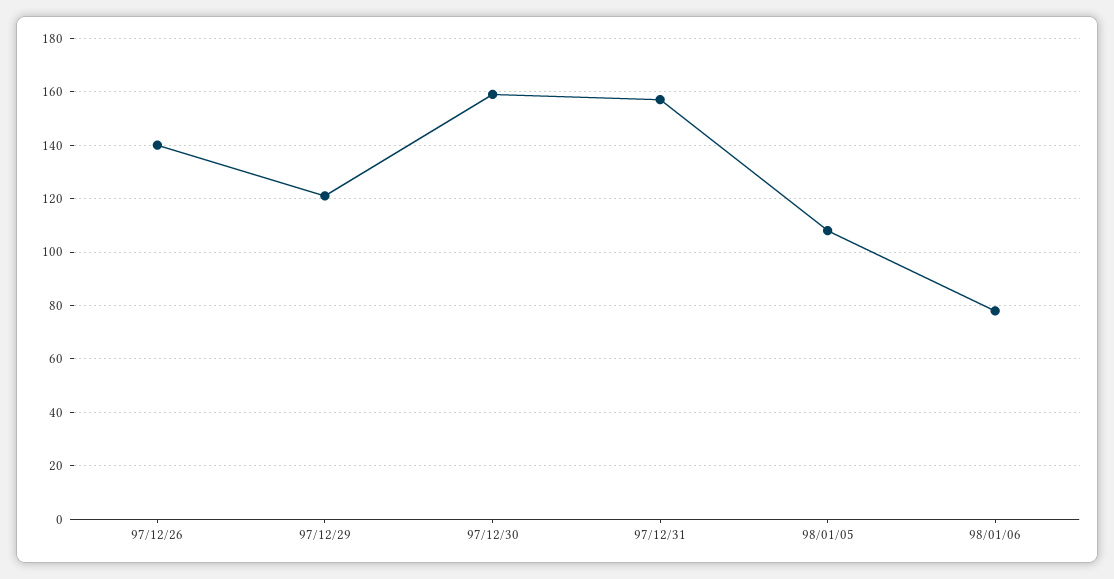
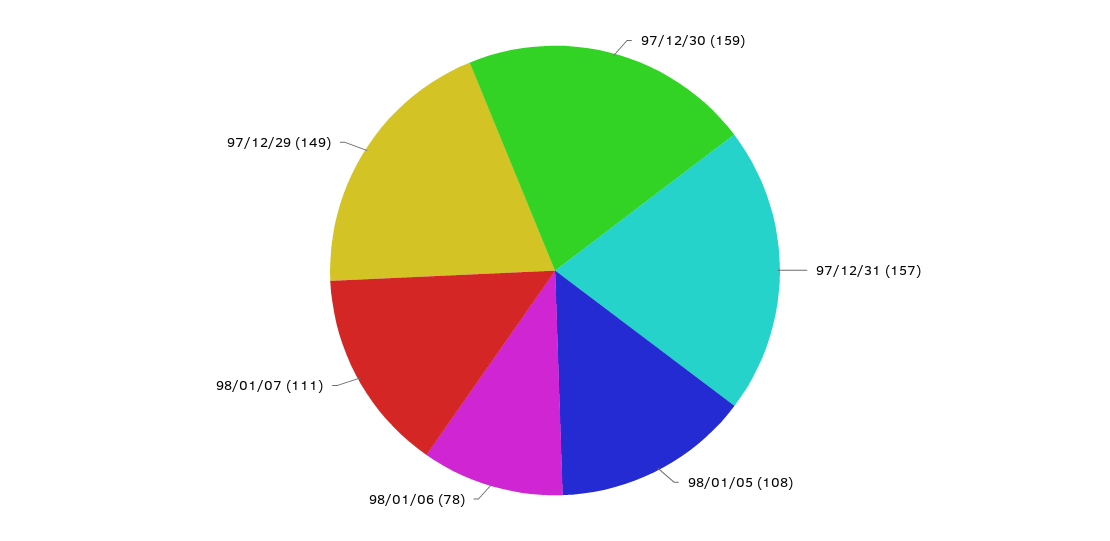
97/12/26: 140 -> none
97/12/29: 120 -> 149
98/01/07: none -> 111

